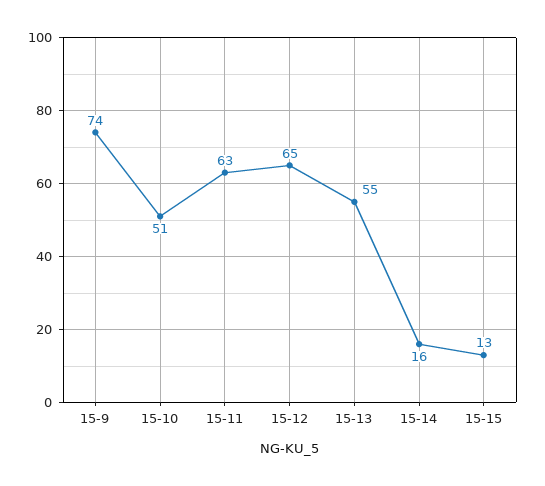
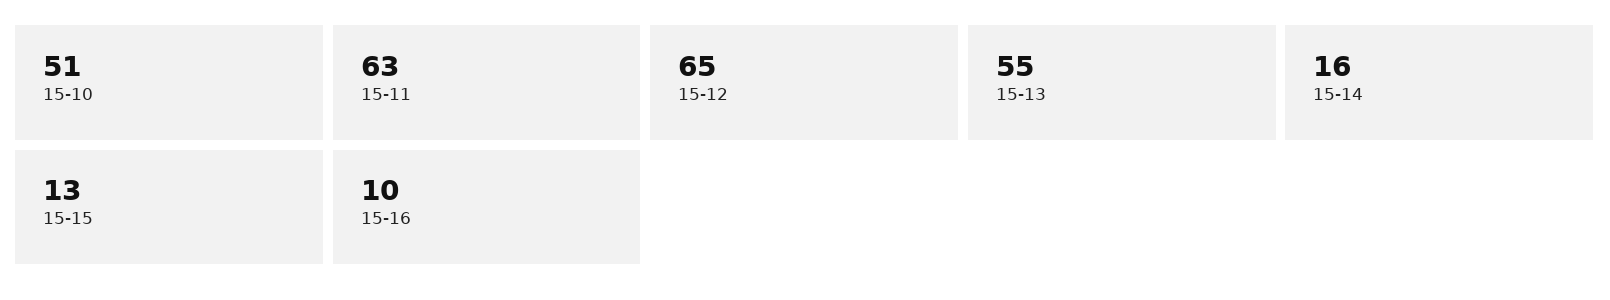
15-9: 74 -> none
15-16: none -> 10

